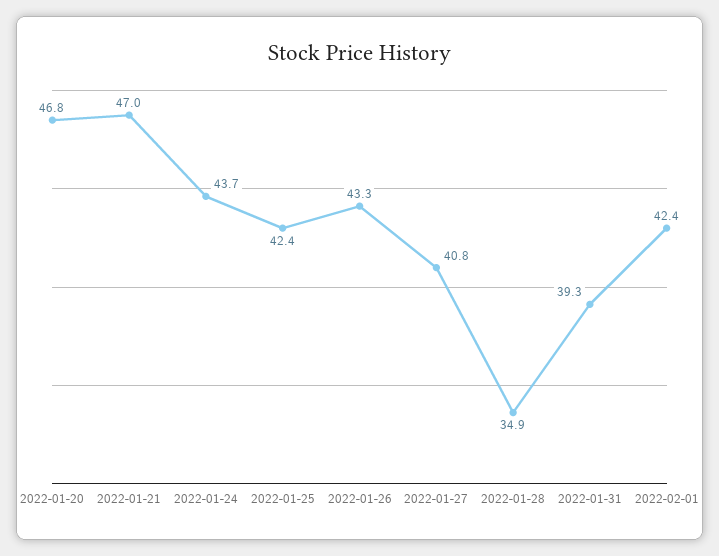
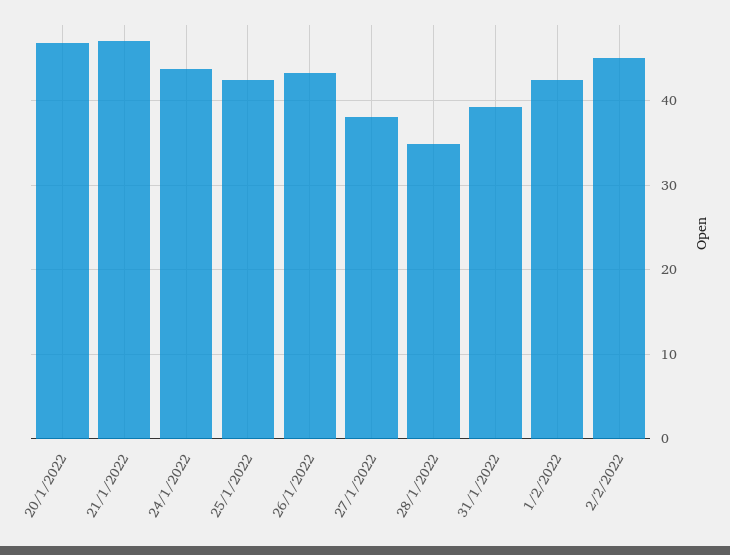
2022-01-27: 40.8 -> 38
2/2/2022: none -> 45

